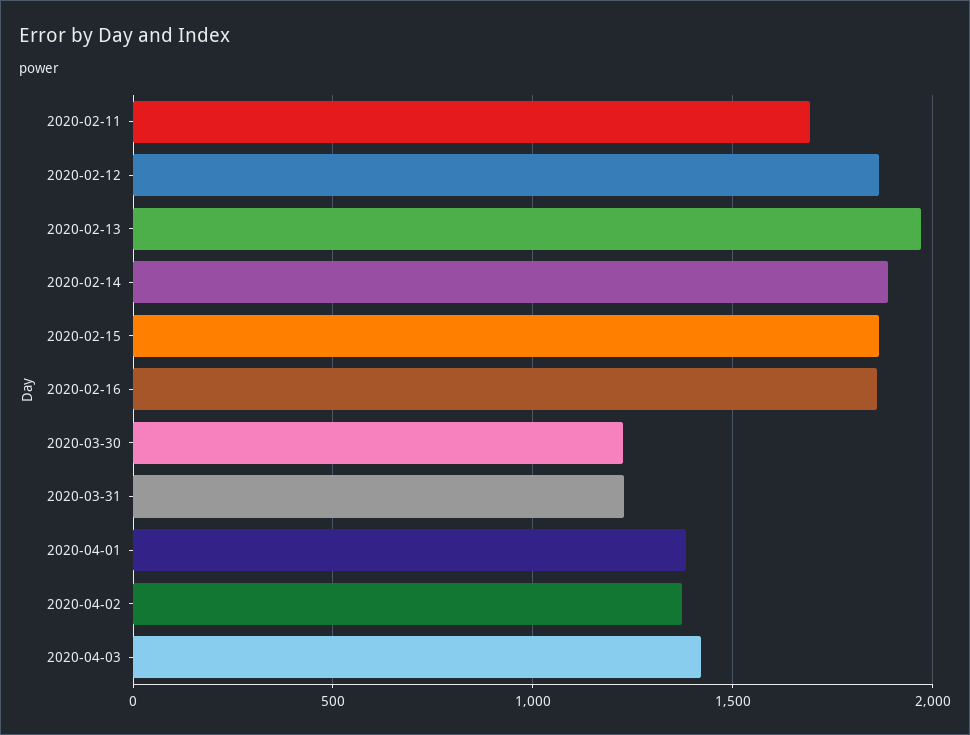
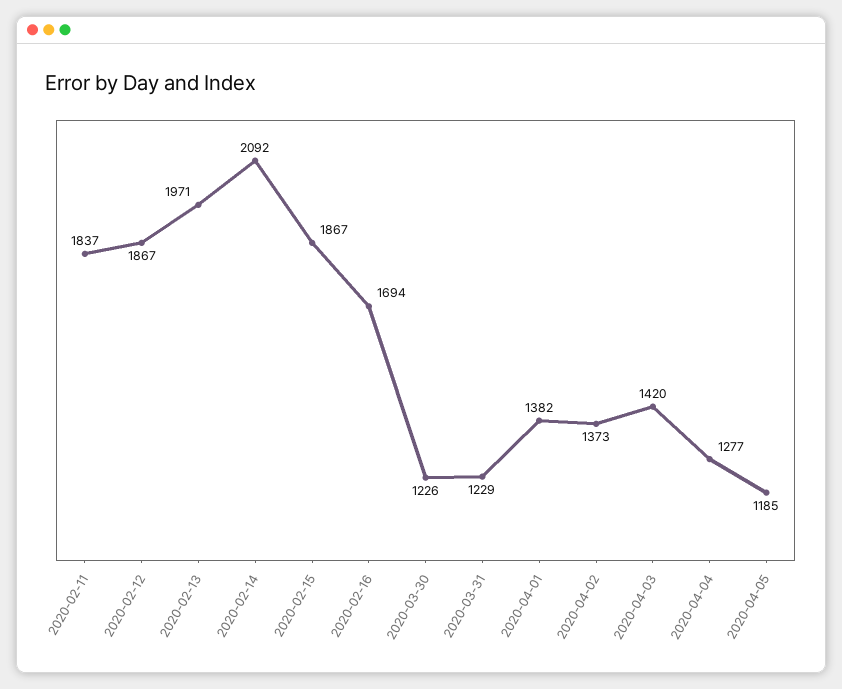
2020-02-11: 1700 -> 1837
2020-02-14: 1900 -> 2092
2020-02-16: 1850 -> 1694
2020-04-04: none -> 1277
2020-04-05: none -> 1185

